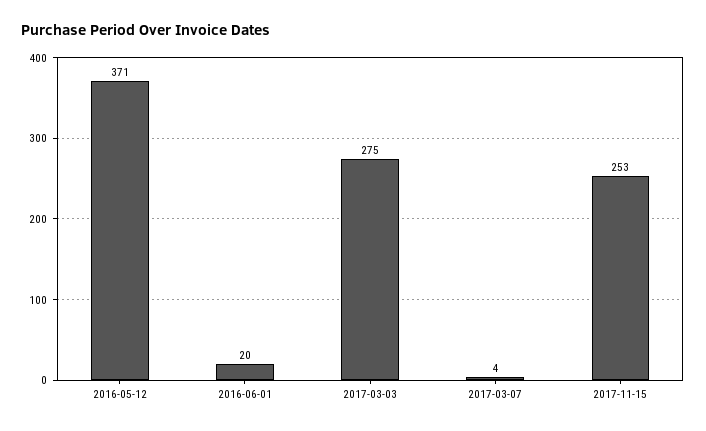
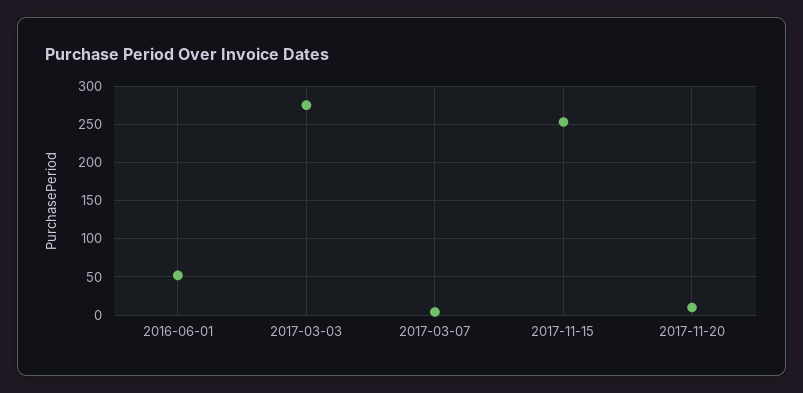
2016-05-12: 371 -> none
2016-06-01: 20 -> 50
2017-11-20: none -> 10

